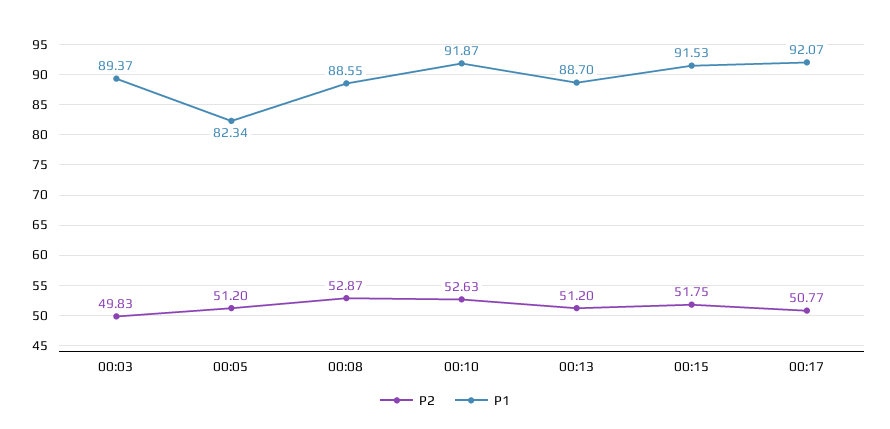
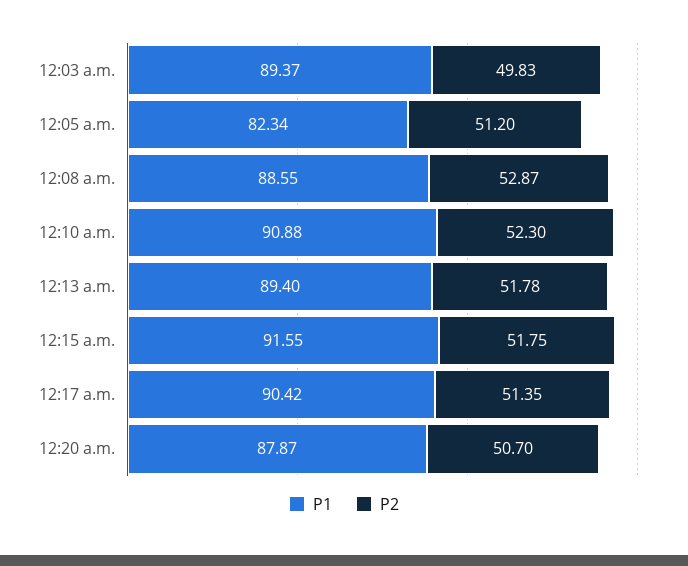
P2, 00:10: 52.63 -> 52.3
P1, 00:10: 91.87 -> 90.88
P2, 00:13: 51.2 -> 51.78
P1, 00:13: 88.7 -> 89.4
P1, 00:15: 91.53 -> 91.55
P2, 00:17: 50.77 -> 51.35
P1, 00:17: 92.07 -> 90.42
P1, 12:20 a.m.: none -> 87.87
P2, 12:20 a.m.: none -> 50.7

